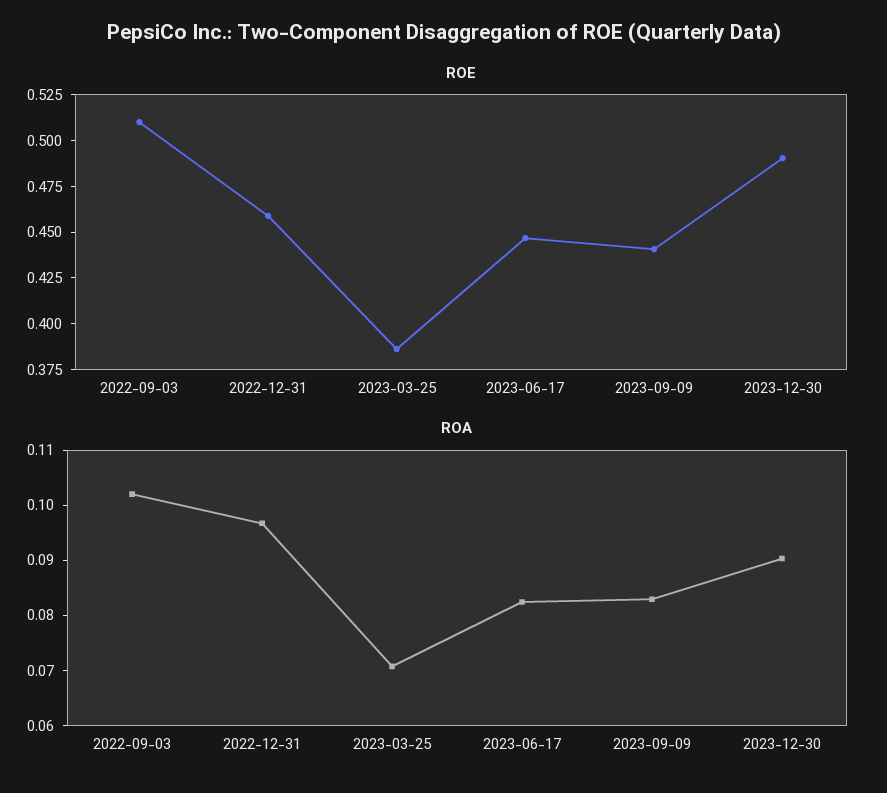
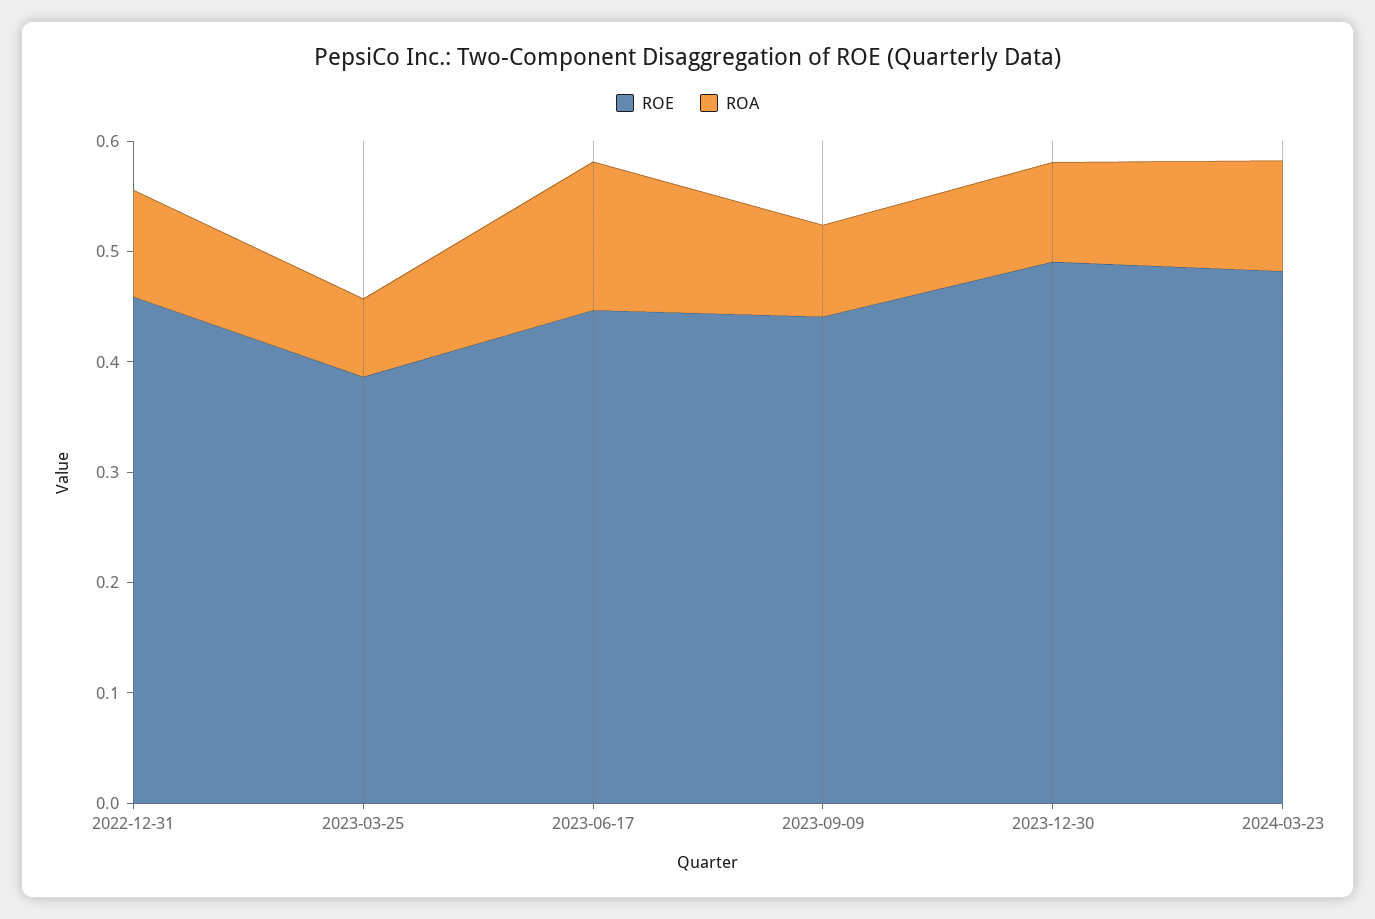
ROE, 2022-09-03: 0.51 -> none
ROA, 2022-09-03: 0.102 -> none
ROA, 2023-06-17: 0.082 -> 0.14
ROE, 2024-03-23: none -> 0.48
ROA, 2024-03-23: none -> 0.1

